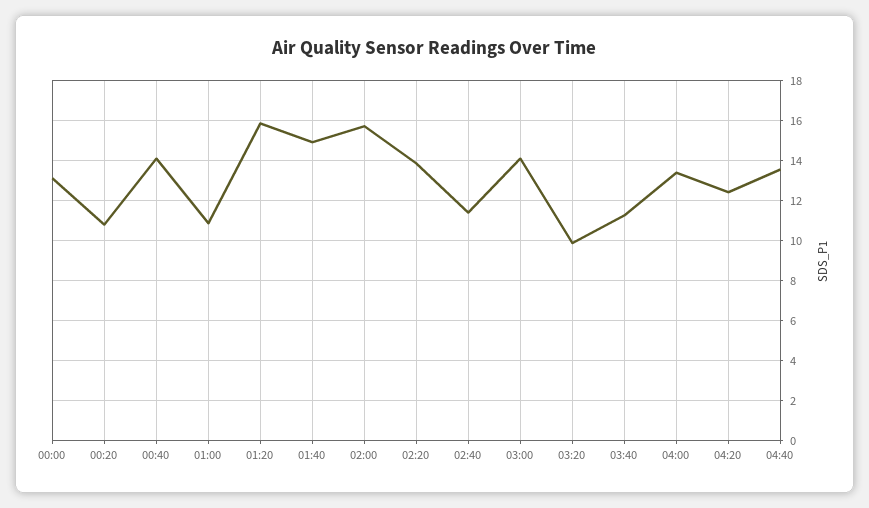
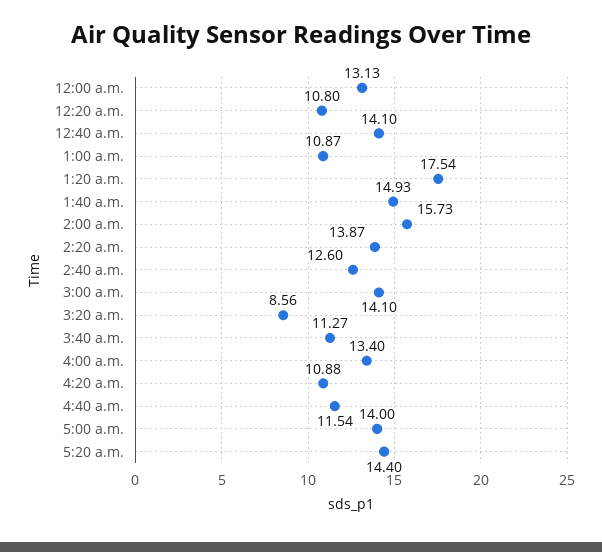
01:20: 16 -> 17.54
02:40: 11.5 -> 12.6
03:20: 10 -> 8.56
04:20: 12.5 -> 10.88
04:40: 13.5 -> 11.54
5:00 a.m.: none -> 14
5:20 a.m.: none -> 14.4

